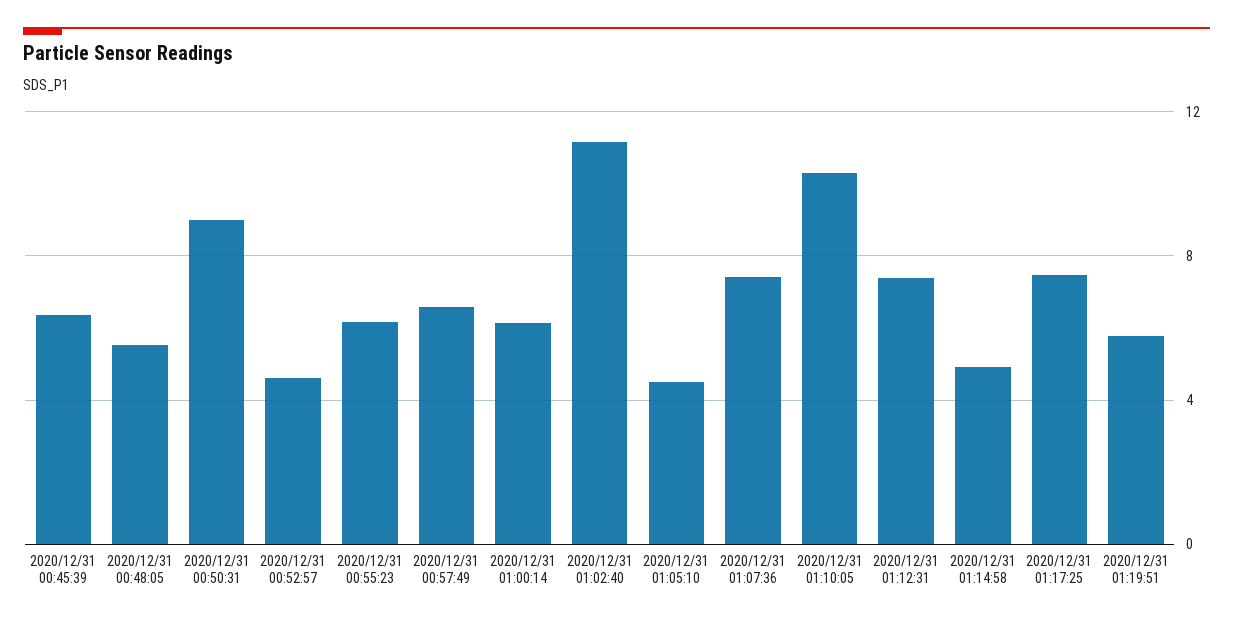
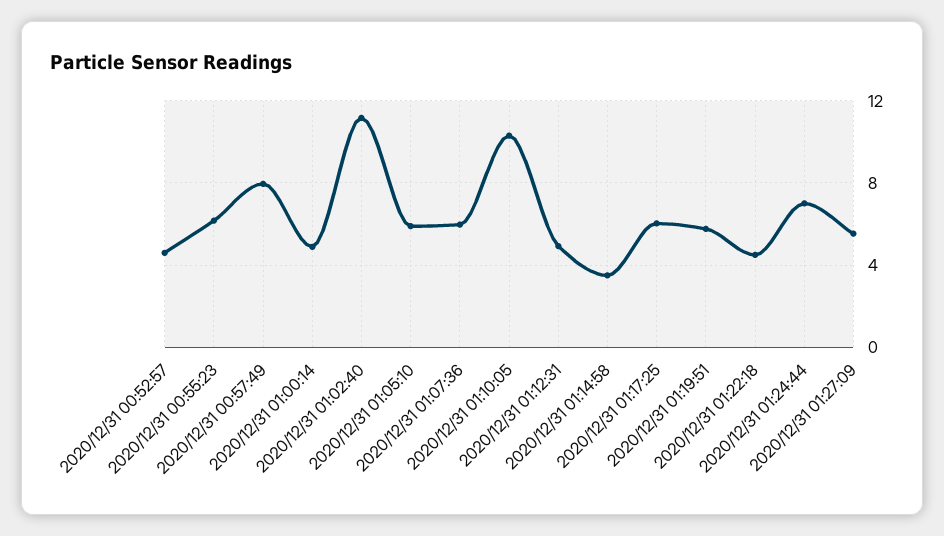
2020/12/31 00:45:39: 6.5 -> none
2020/12/31 00:48:05: 5.5 -> none
2020/12/31 00:50:31: 9 -> none
2020/12/31 00:57:49: 6.5 -> 8
2020/12/31 01:00:14: 6 -> 5
2020/12/31 01:05:10: 4.5 -> 6
2020/12/31 01:07:36: 7.5 -> 6
2020/12/31 01:12:31: 7.5 -> 5
2020/12/31 01:14:58: 5 -> 3.5
2020/12/31 01:17:25: 7.5 -> 6
2020/12/31 01:22:18: none -> 4.5
2020/12/31 01:24:44: none -> 7
2020/12/31 01:27:09: none -> 5.5

